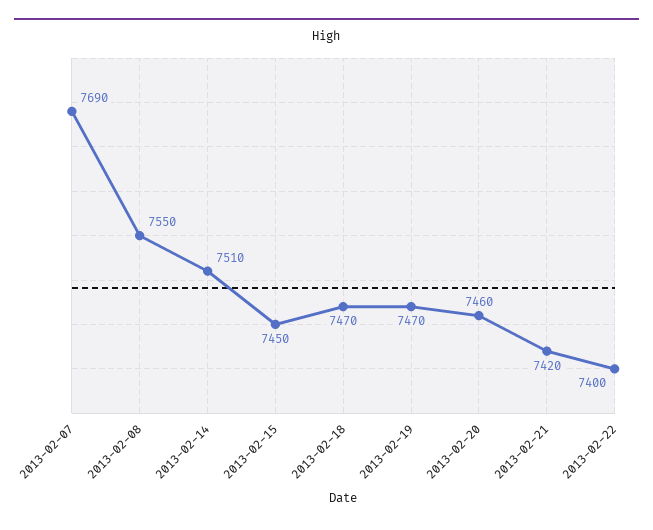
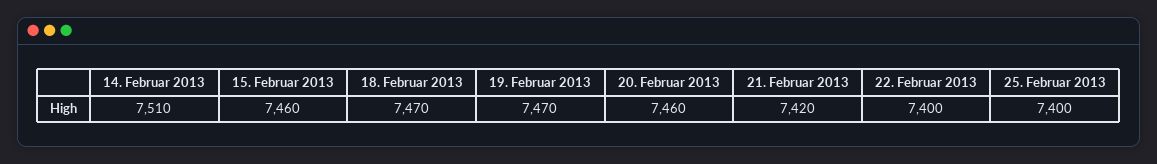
2013-02-07: 7690 -> none
2013-02-08: 7550 -> none
2013-02-15: 7450 -> 7460
25. Februar 2013: none -> 7400

